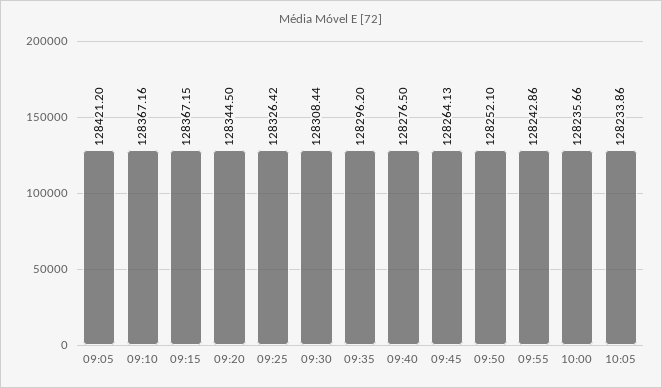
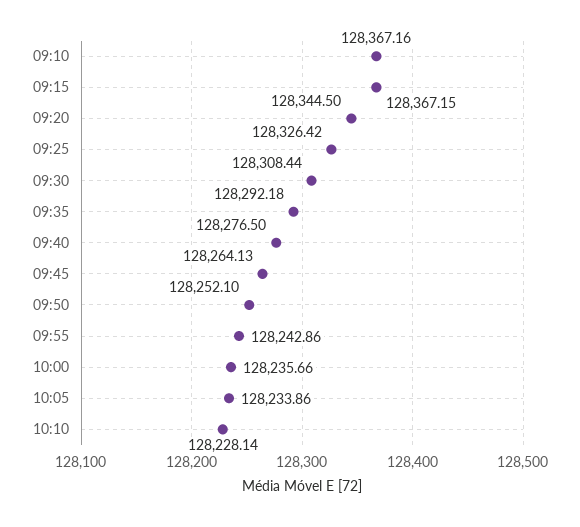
09:05: 128421.2 -> none
09:35: 128296.2 -> 128292.18
10:10: none -> 128228.14

